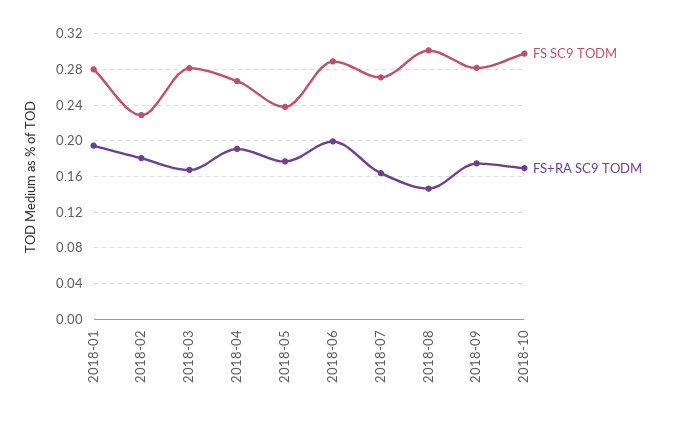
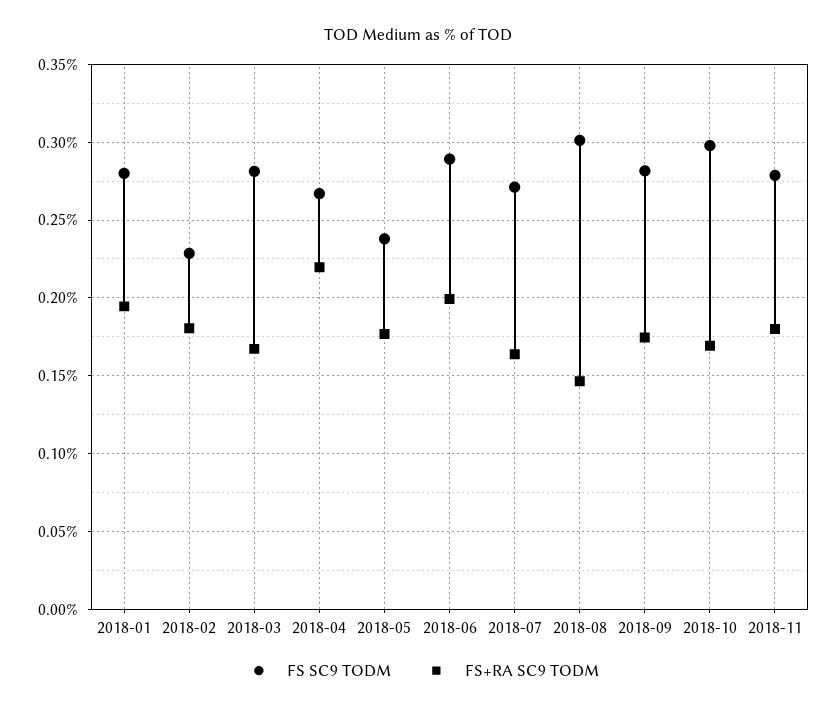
FS+RA SC9 TODM, 2018-04: 0.19 -> 0.22
FS SC9 TODM, 2018-11: none -> 0.28
FS+RA SC9 TODM, 2018-11: none -> 0.18

